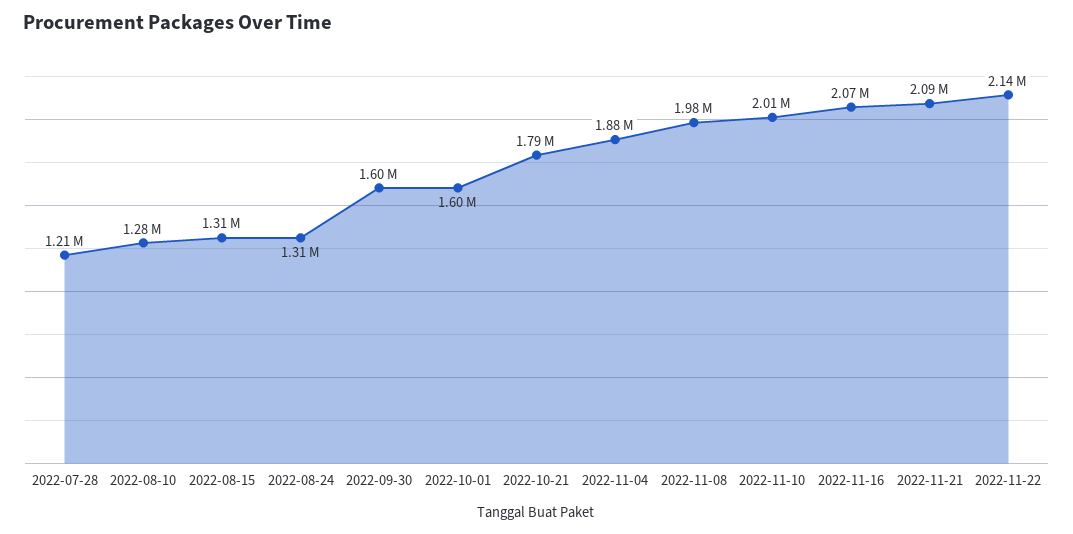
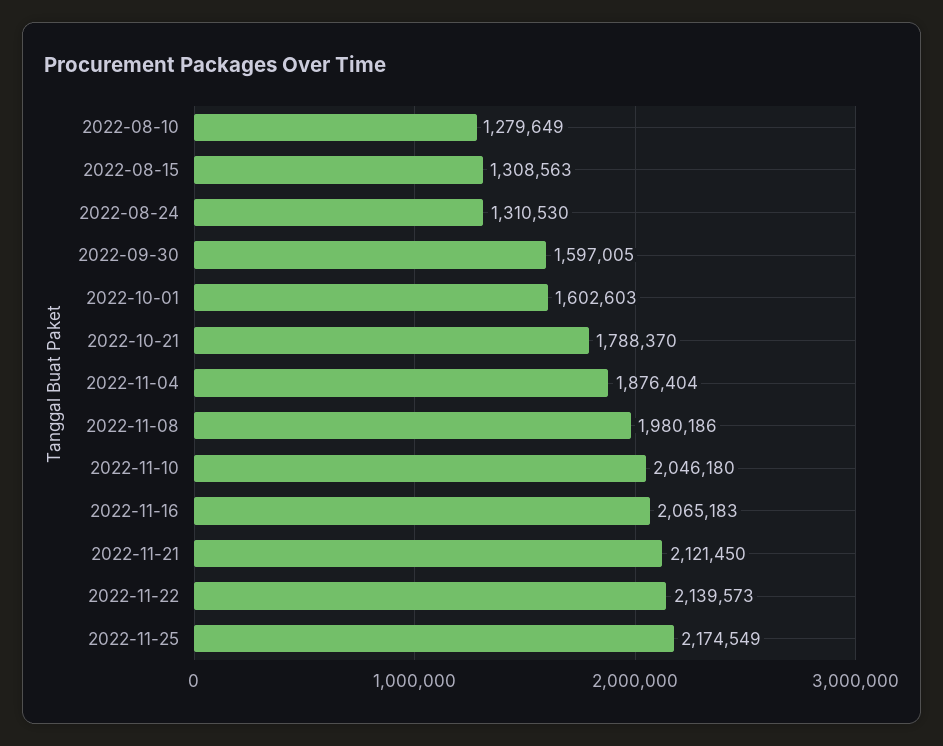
2022-07-28: 1210000 -> none
2022-11-10: 2010000 -> 2046180
2022-11-21: 2090000 -> 2121450
2022-11-25: none -> 2174549

